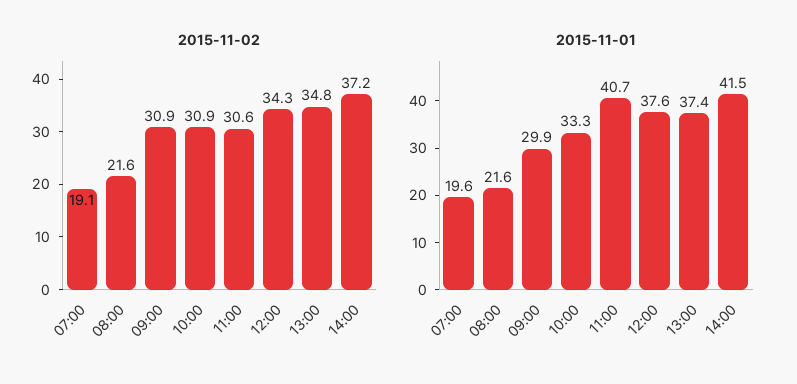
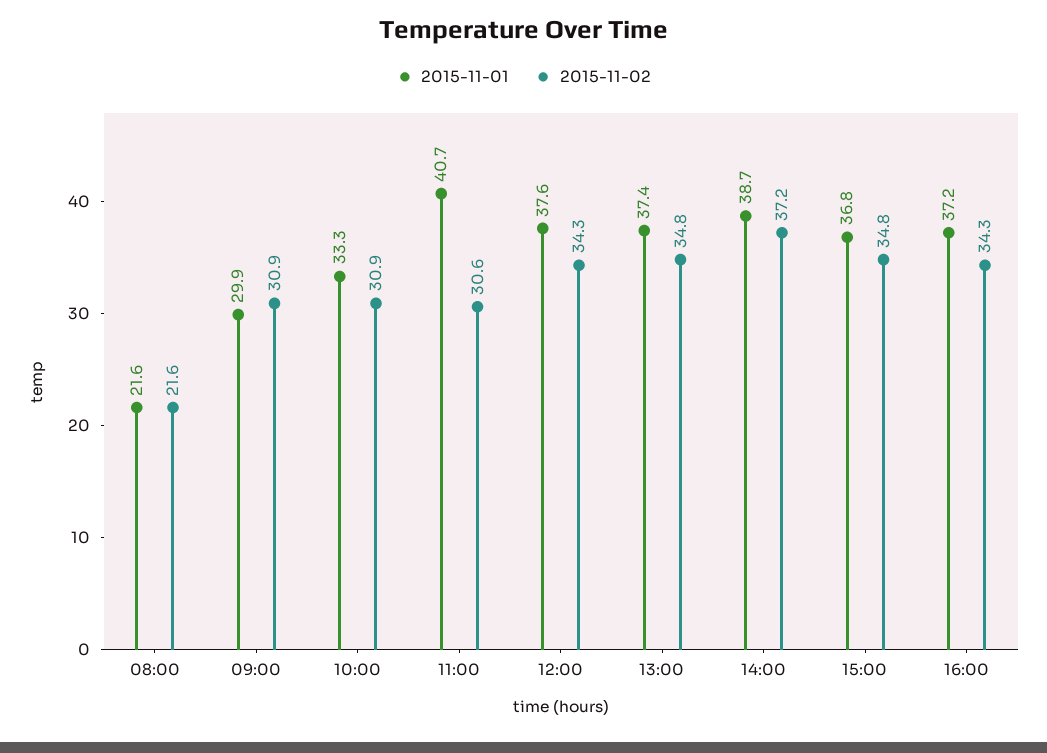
2015-11-02, 07:00: 19.1 -> none
2015-11-01, 07:00: 19.6 -> none
2015-11-01, 14:00: 41.5 -> 38.7
2015-11-01, 15:00: none -> 36.8
2015-11-02, 15:00: none -> 34.8
2015-11-01, 16:00: none -> 37.2
2015-11-02, 16:00: none -> 34.3

